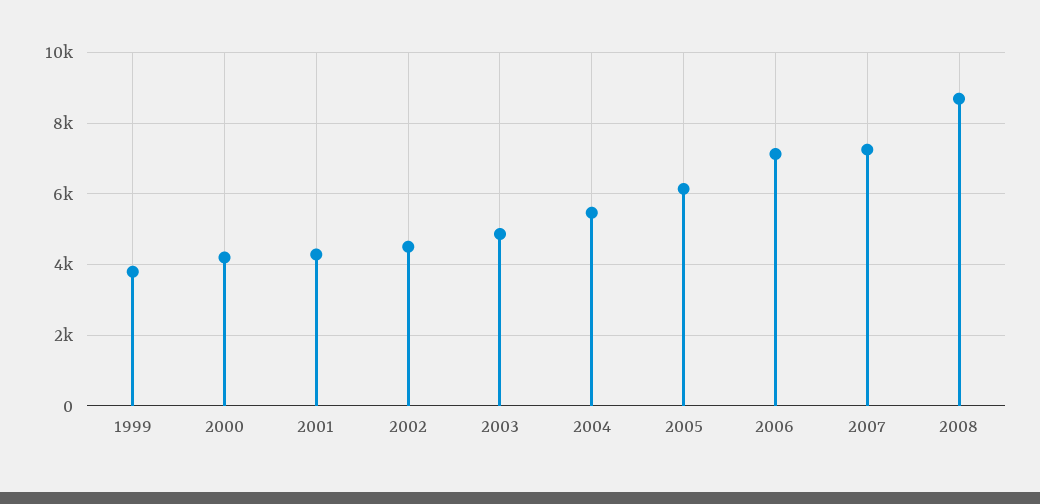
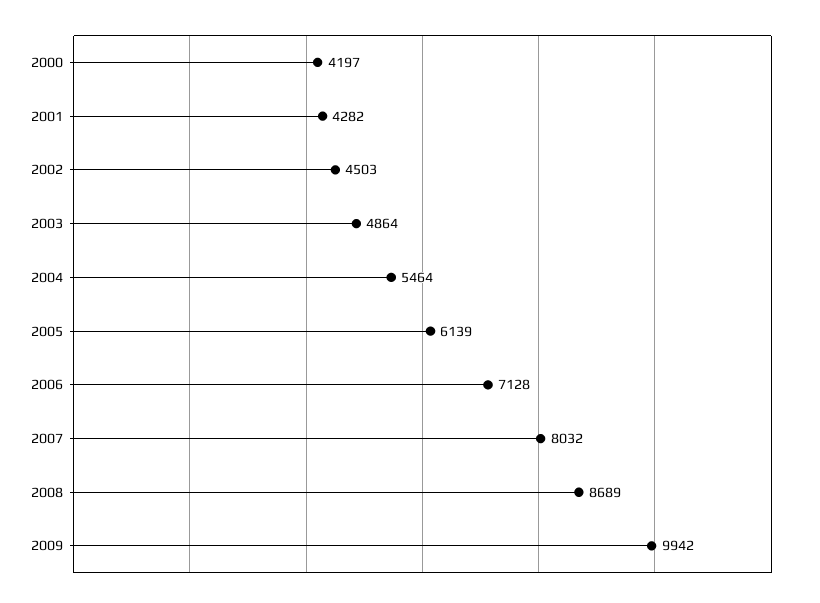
1999: 3800 -> none
2007: 7200 -> 8032
2009: none -> 9942

